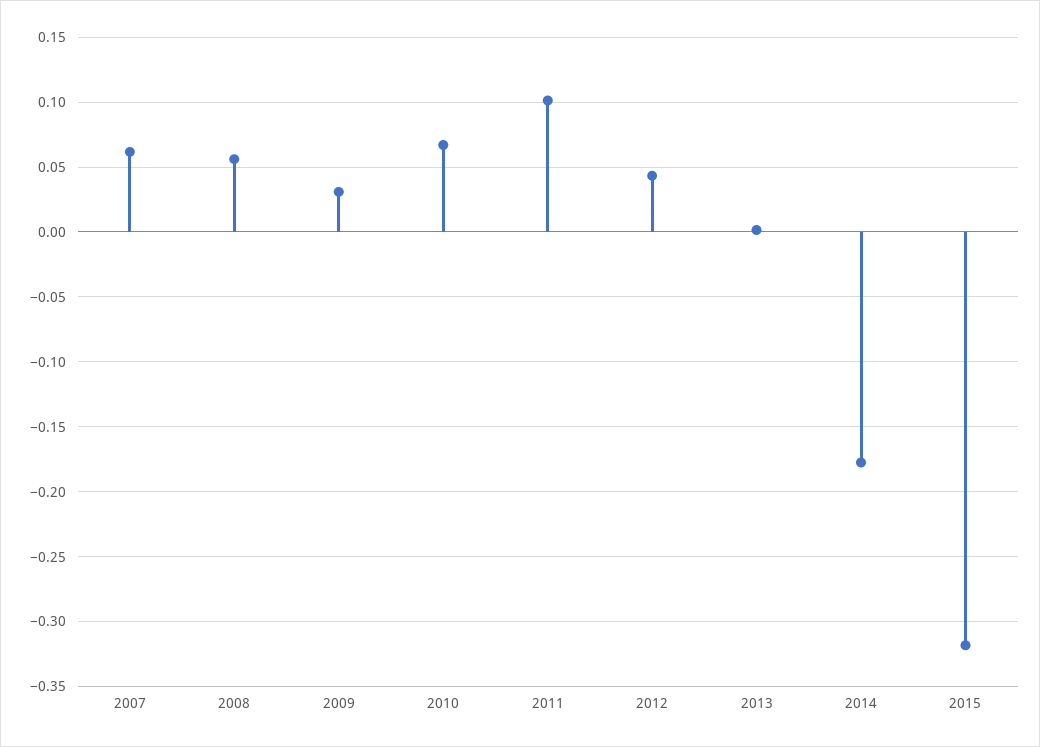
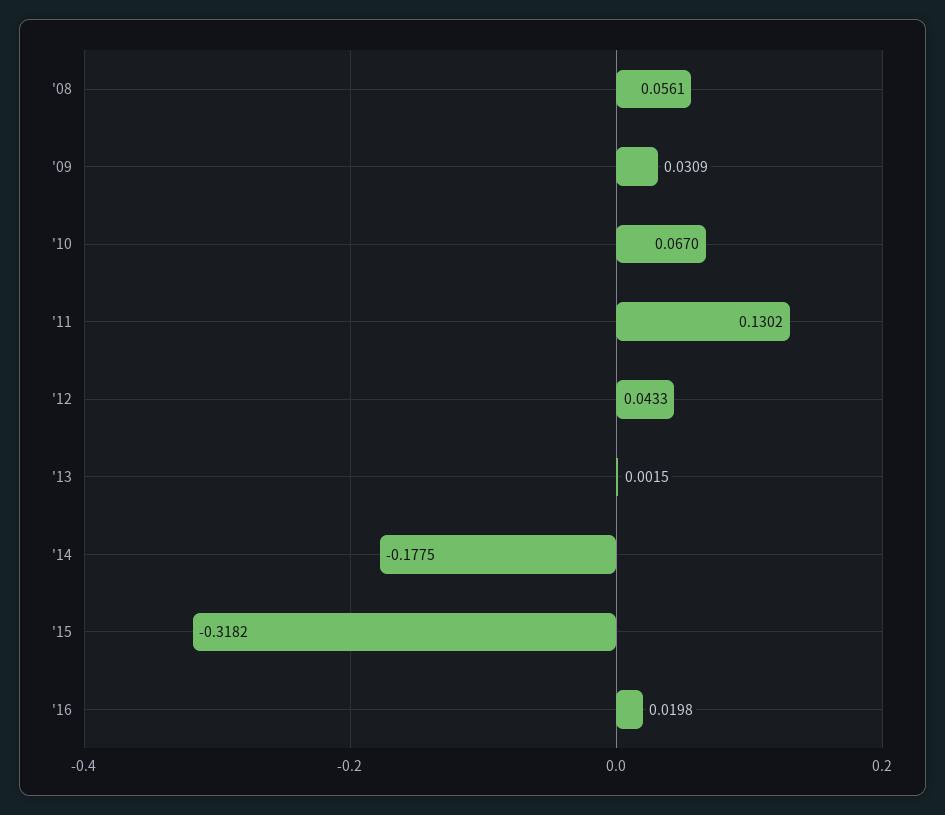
2007: 0.06 -> none
2011: 0.1 -> 0.1302
'16: none -> 0.0198

